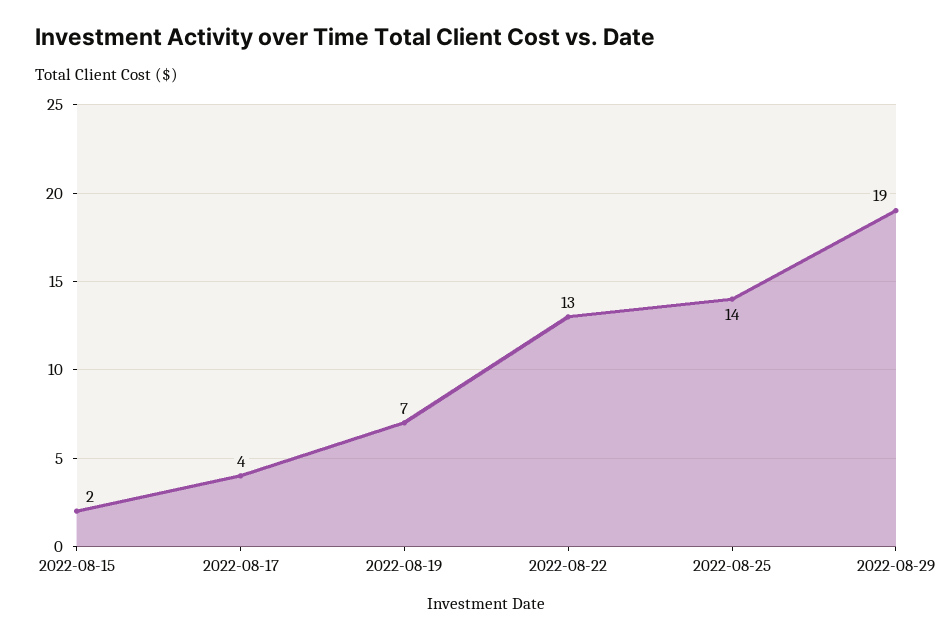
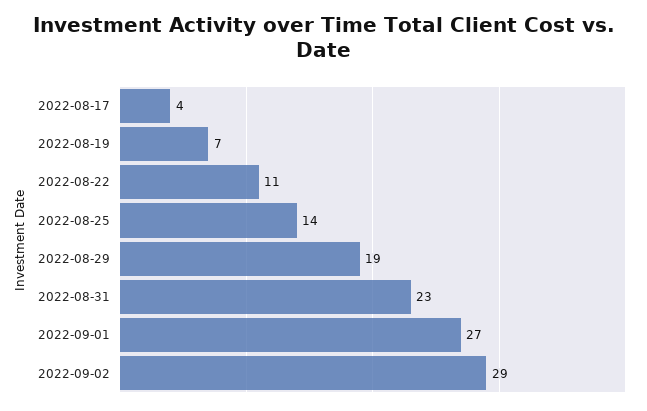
2022-08-15: 2 -> none
2022-08-22: 13 -> 11
2022-08-31: none -> 23
2022-09-01: none -> 27
2022-09-02: none -> 29

